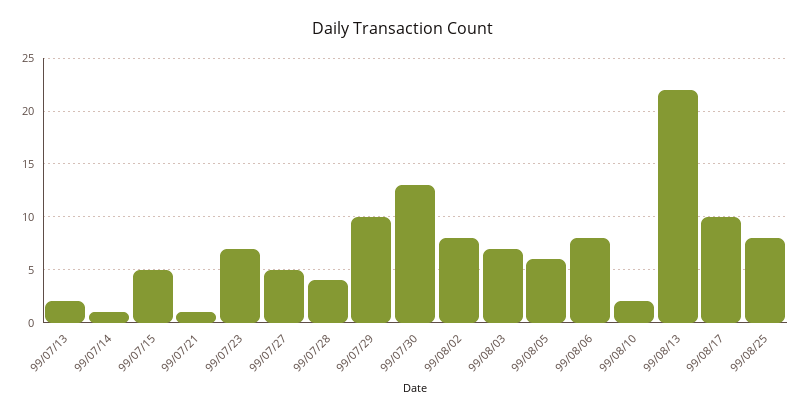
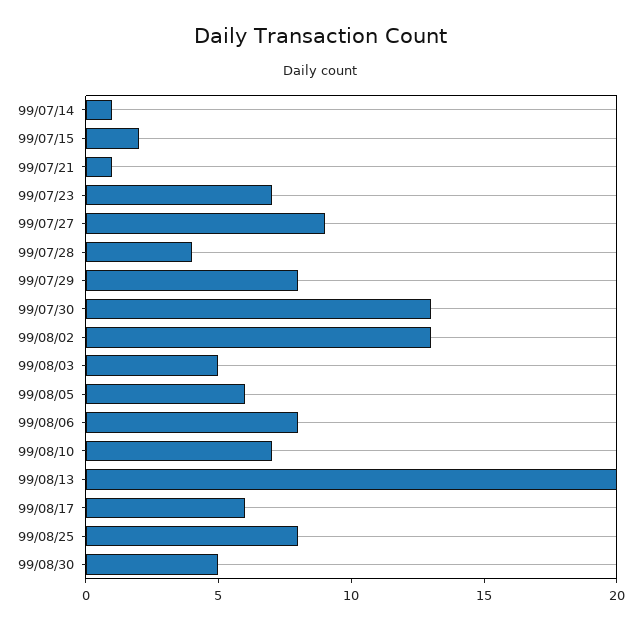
99/07/13: 2 -> none
99/07/15: 5 -> 2
99/07/27: 5 -> 9
99/07/29: 10 -> 8
99/08/02: 8 -> 13
99/08/03: 7 -> 5
99/08/10: 2 -> 7
99/08/13: 22 -> 20
99/08/17: 10 -> 6
99/08/30: none -> 5

